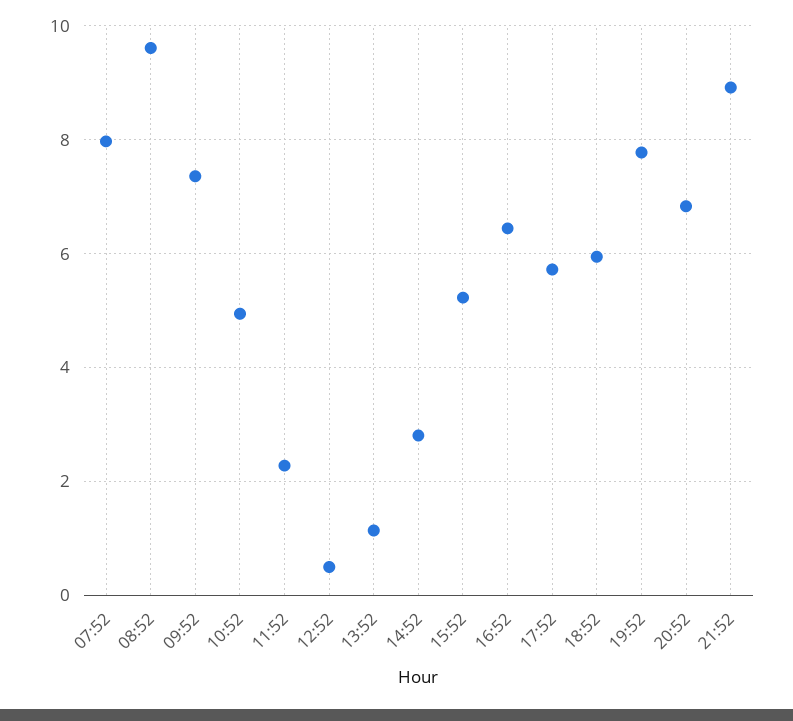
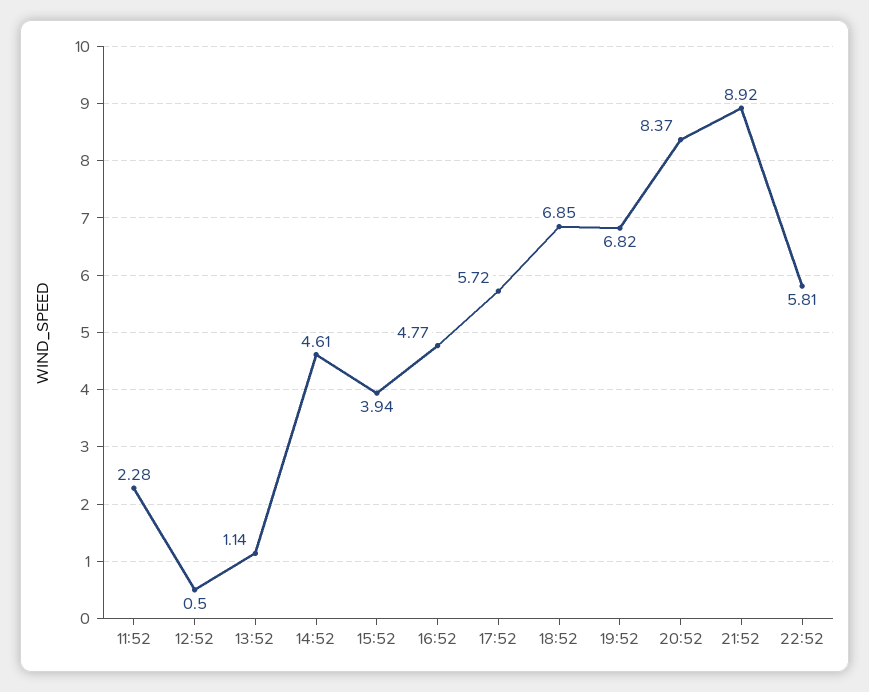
07:52: 8 -> none
08:52: 9.6 -> none
09:52: 7.4 -> none
10:52: 5 -> none
14:52: 2.8 -> 4.61
15:52: 5.2 -> 3.94
16:52: 6.4 -> 4.77
18:52: 6 -> 6.85
19:52: 7.8 -> 6.82
20:52: 6.8 -> 8.37
22:52: none -> 5.81

